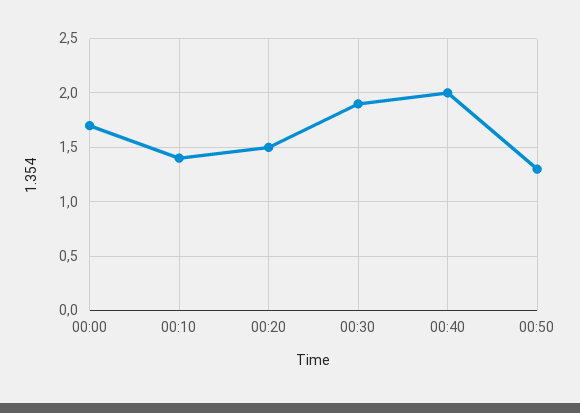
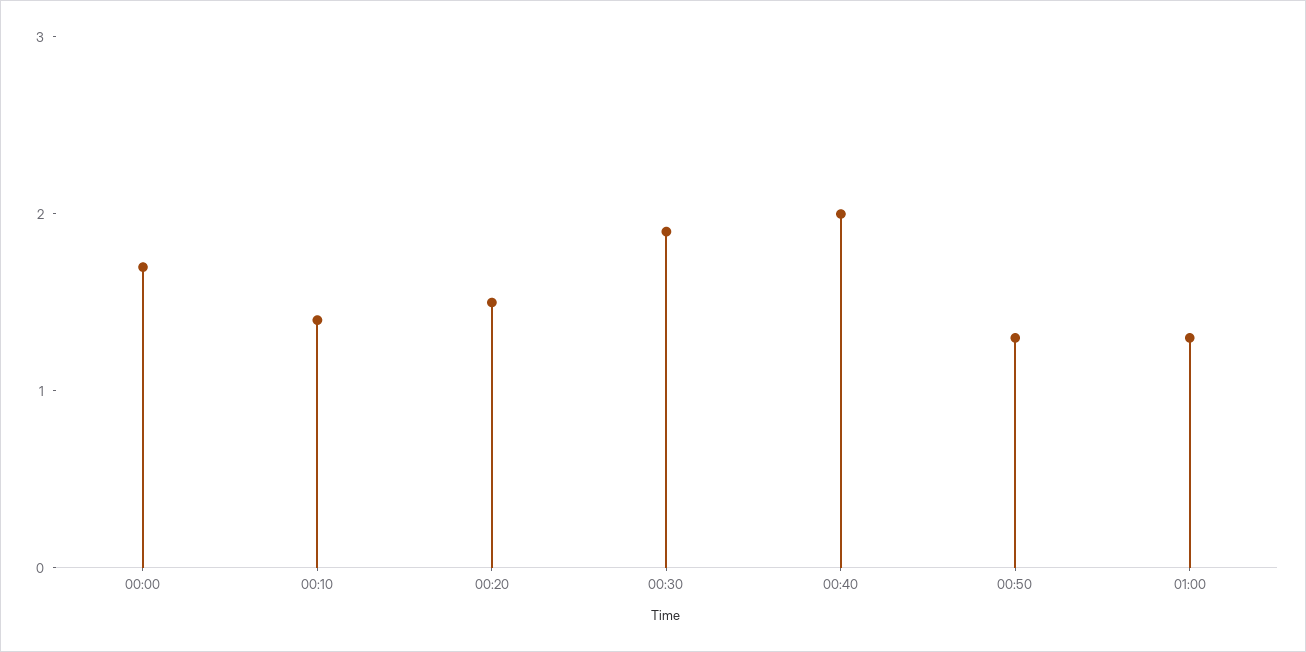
01:00: none -> 1.3

